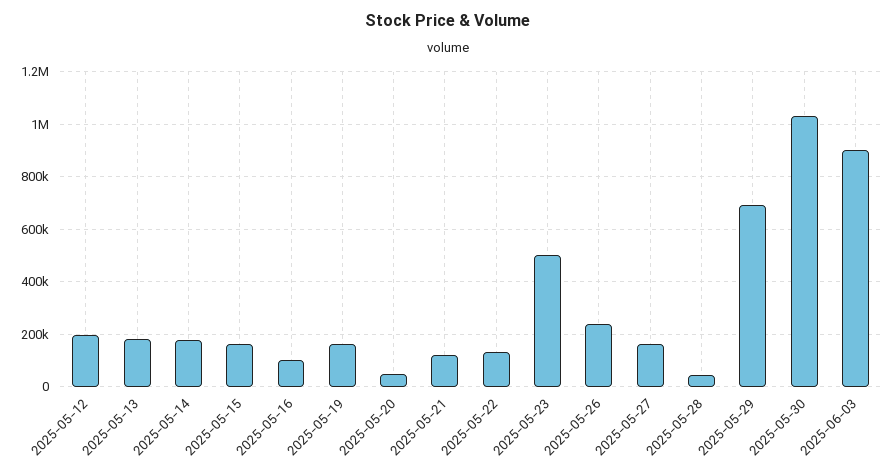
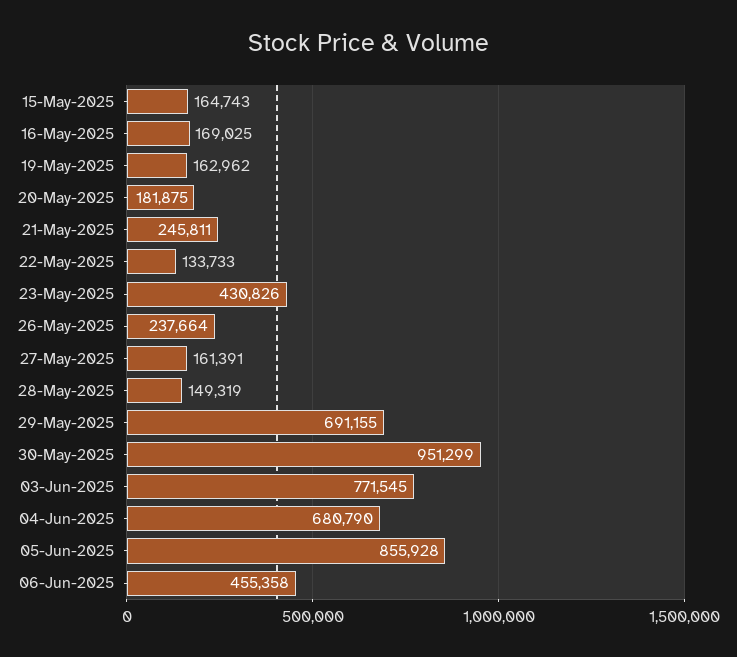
2025-05-12: 200000 -> none
2025-05-13: 175000 -> none
2025-05-14: 175000 -> none
2025-05-16: 100000 -> 169025
2025-05-20: 50000 -> 181875
2025-05-21: 125000 -> 245811
2025-05-23: 500000 -> 430826
2025-05-28: 50000 -> 149319
2025-05-30: 1025000 -> 951299
2025-06-03: 900000 -> 771545
04-Jun-2025: none -> 680790
05-Jun-2025: none -> 855928
06-Jun-2025: none -> 455358

